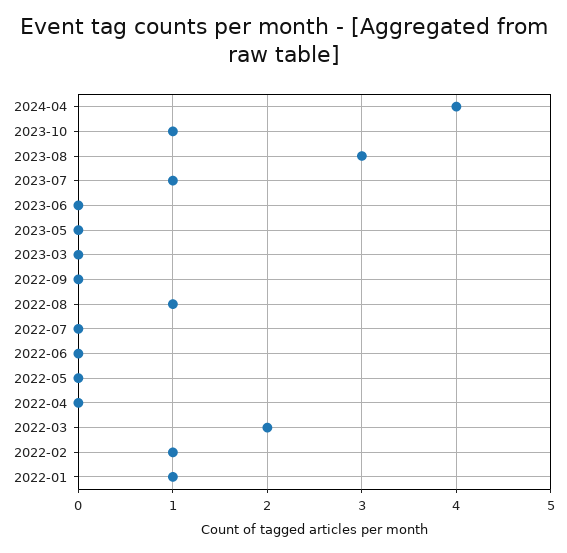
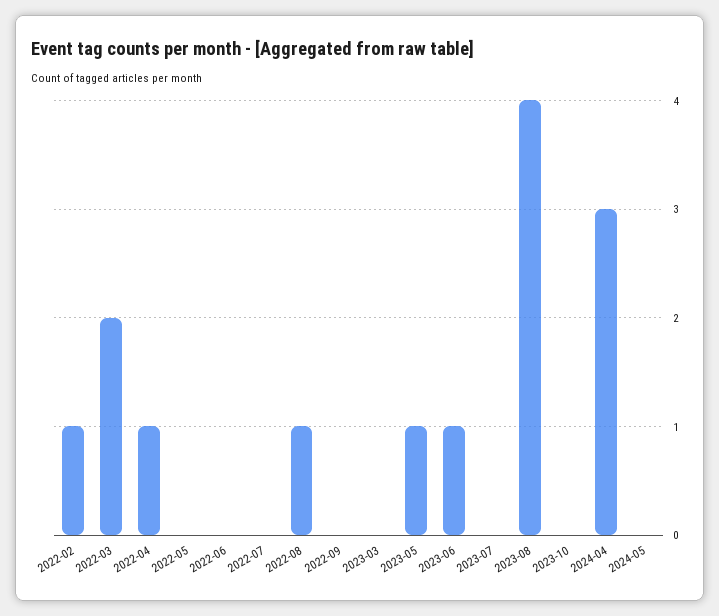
2024-04: 4 -> 3
2023-10: 1 -> 0
2023-08: 3 -> 4
2023-07: 1 -> 0
2023-06: 0 -> 1
2023-05: 0 -> 1
2022-04: 0 -> 1
2022-01: 1 -> none
2024-05: none -> 0

